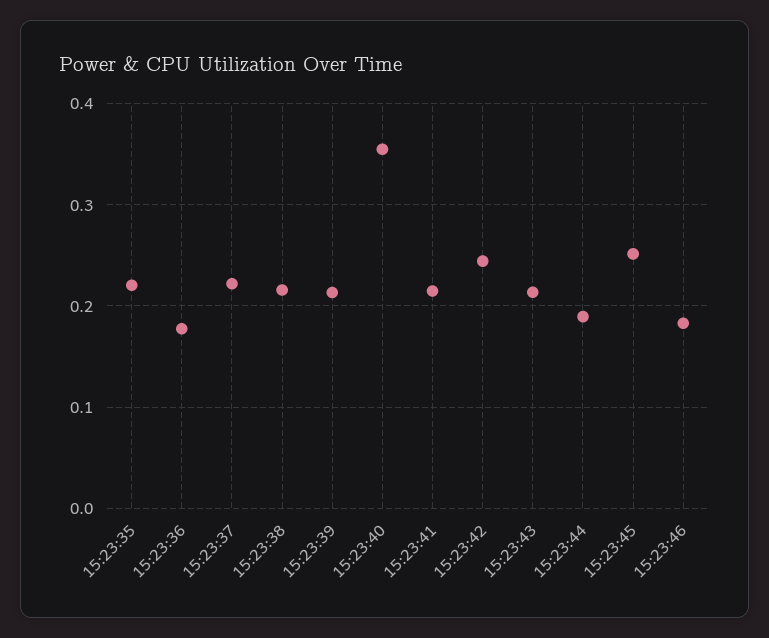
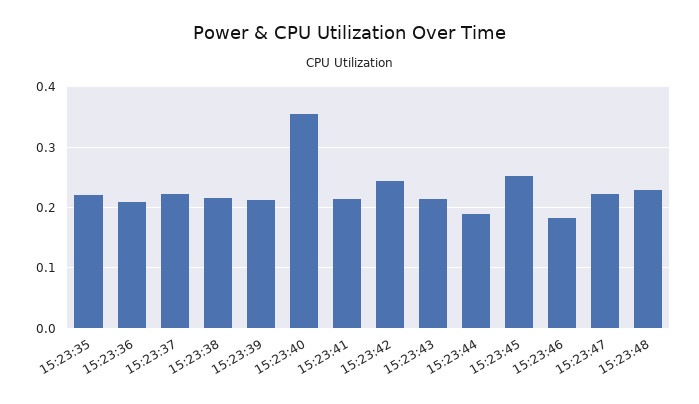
15:23:36: 0.18 -> 0.21
15:23:47: none -> 0.22
15:23:48: none -> 0.23

